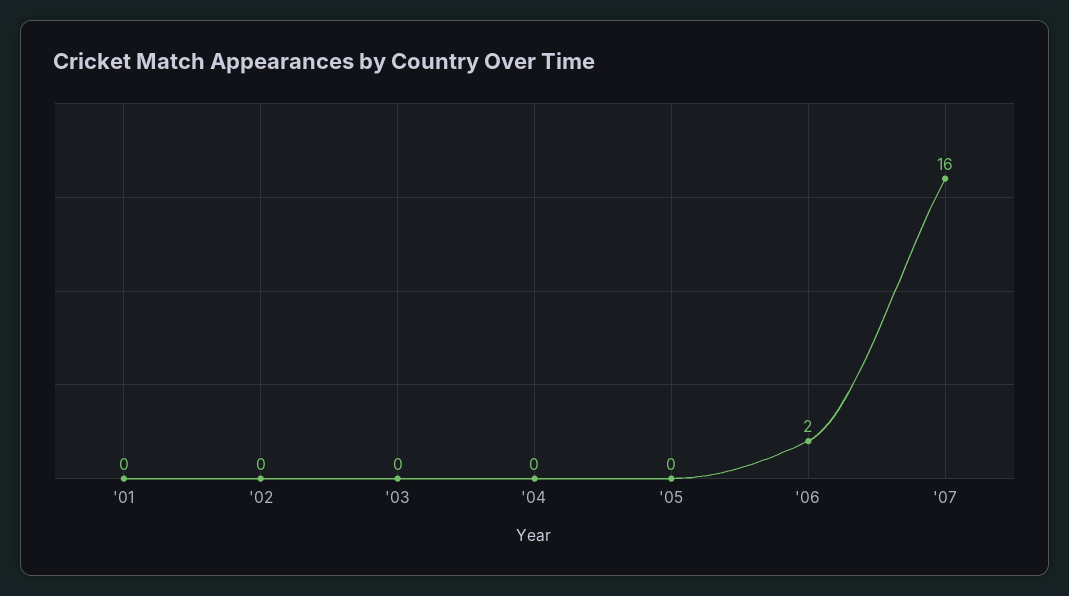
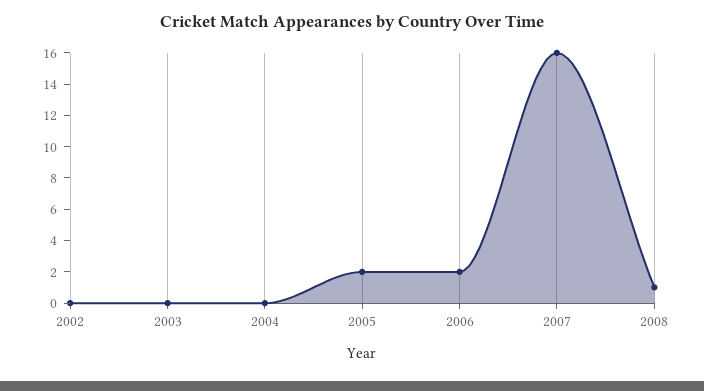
'01: 0 -> none
'05: 0 -> 2
2008: none -> 1

